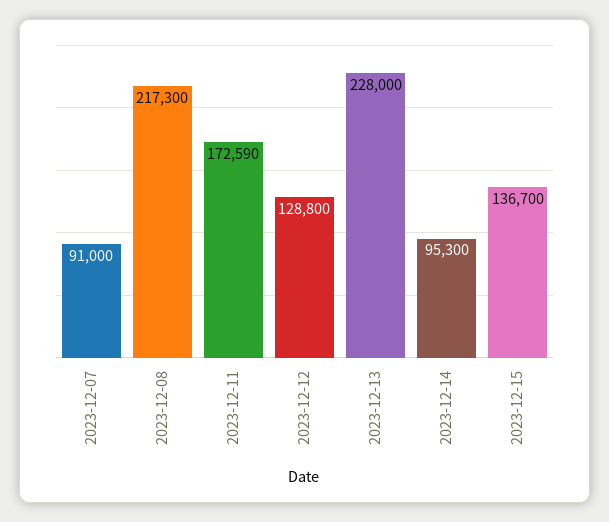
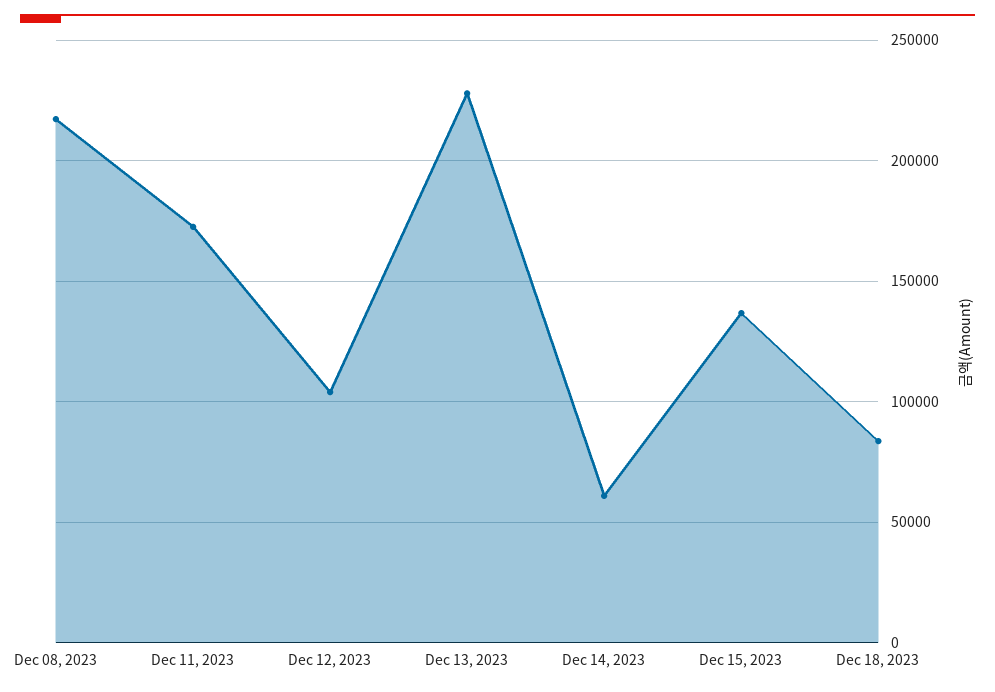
2023-12-07: 91000 -> none
2023-12-12: 128800 -> 105000
2023-12-14: 95300 -> 60000
Dec 18, 2023: none -> 85000

